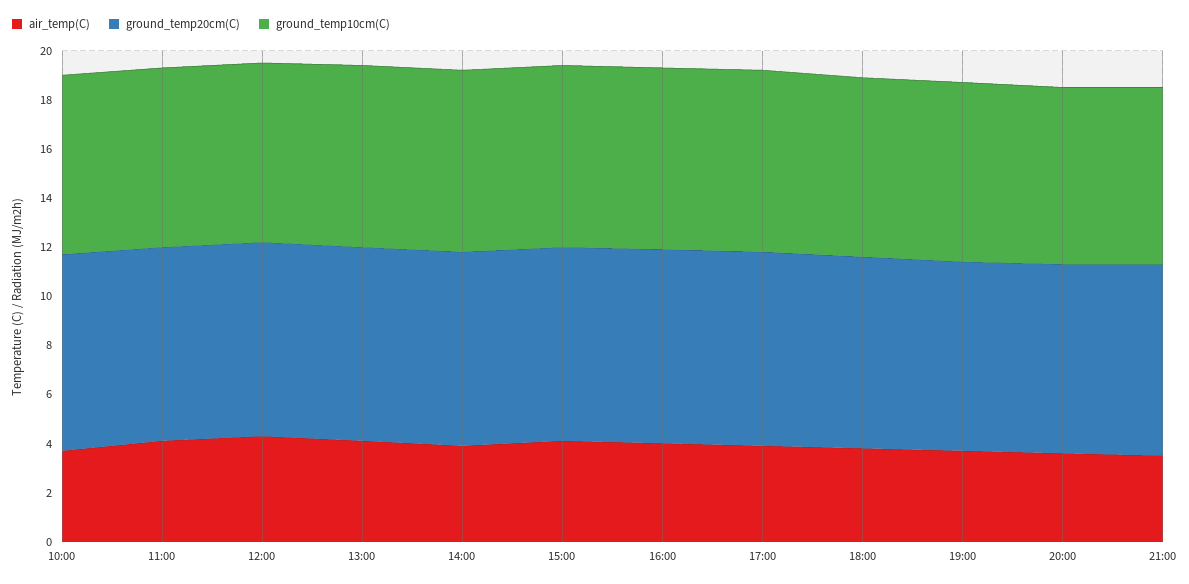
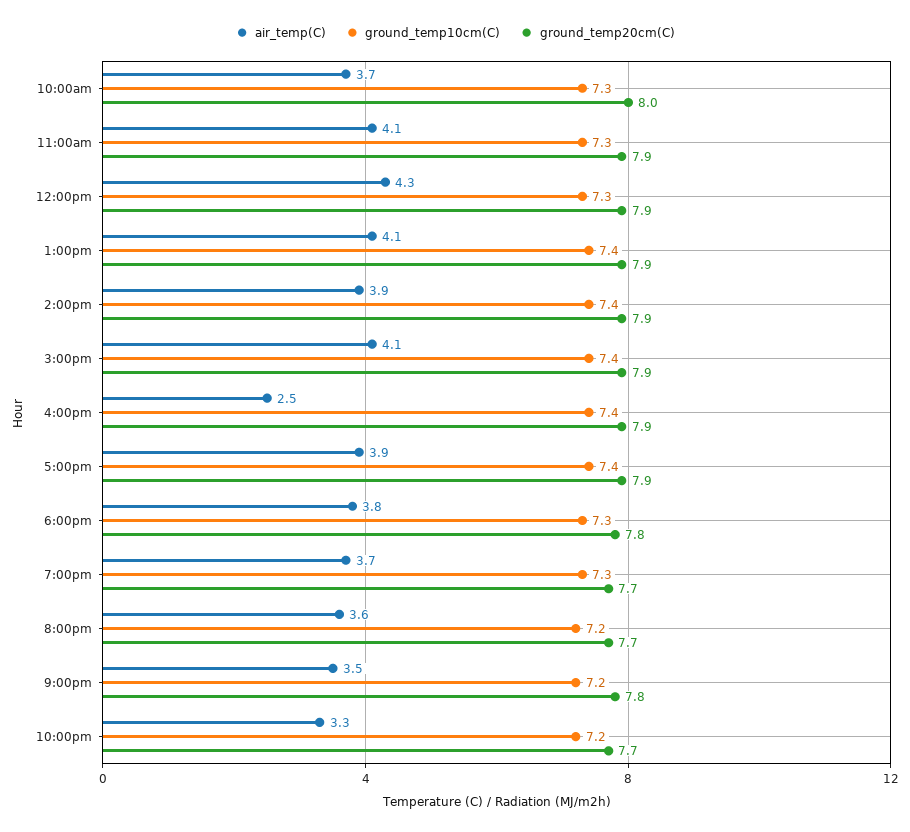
air_temp(C), 16:00: 4 -> 2.5
air_temp(C), 10:00pm: none -> 3.3
ground_temp10cm(C), 10:00pm: none -> 7.2
ground_temp20cm(C), 10:00pm: none -> 7.7

